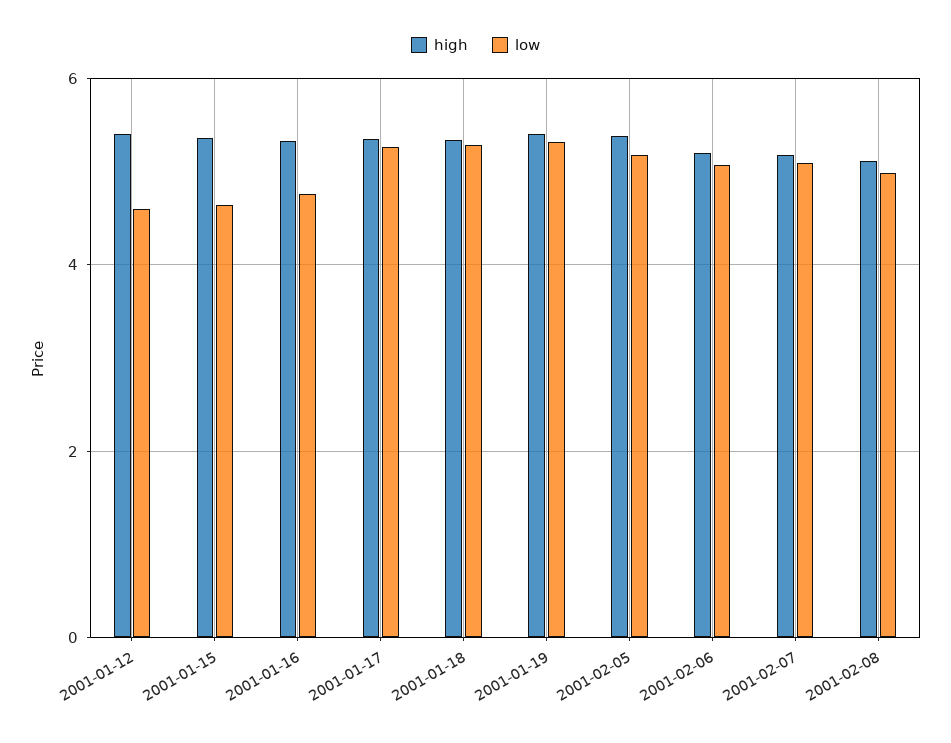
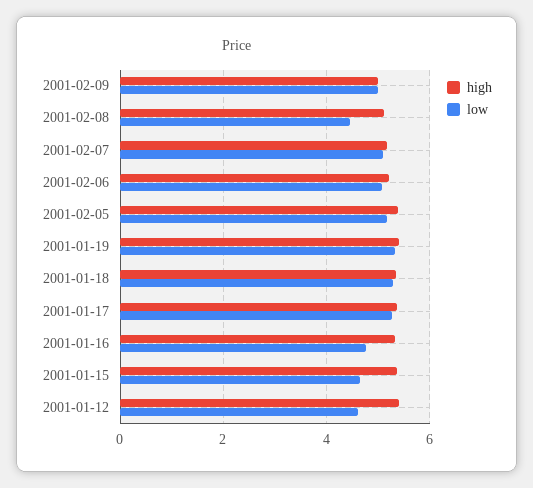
low, 2001-02-08: 5 -> 4.4
high, 2001-02-09: none -> 5
low, 2001-02-09: none -> 5

